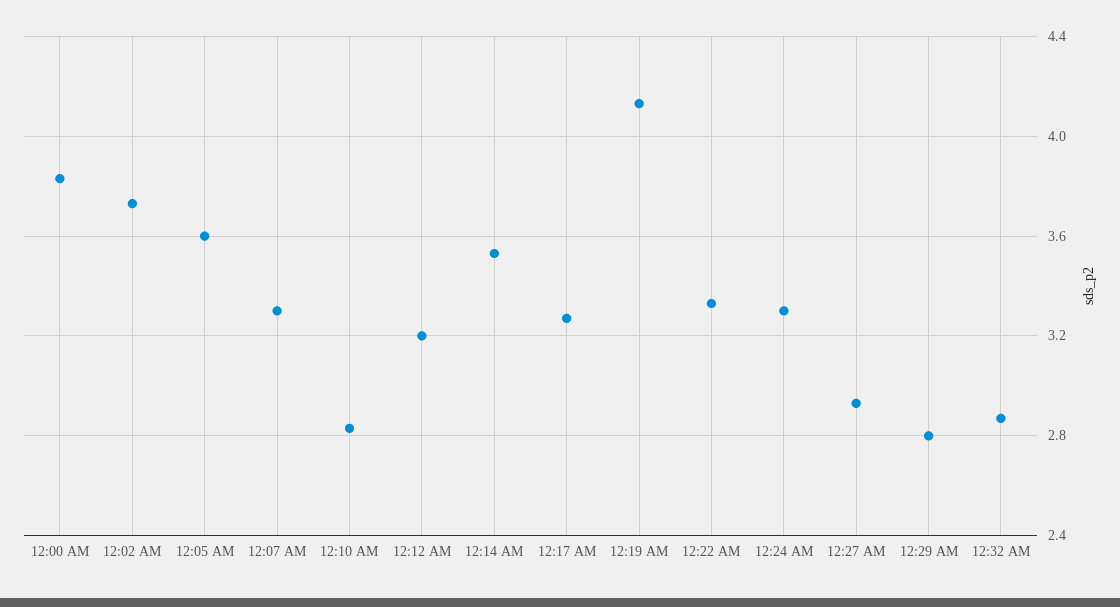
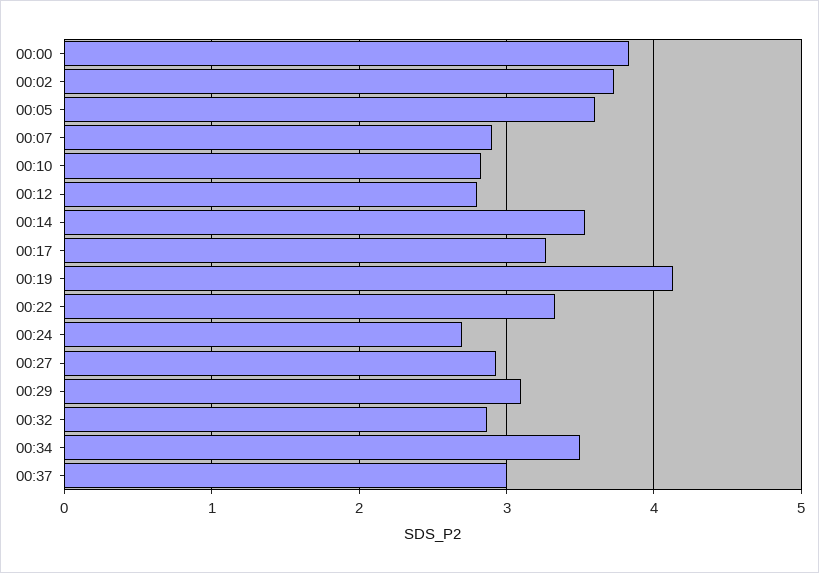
12:07 AM: 3.3 -> 2.9
12:12 AM: 3.2 -> 2.8
12:24 AM: 3.3 -> 2.7
12:29 AM: 2.8 -> 3.1
00:34: none -> 3.5
00:37: none -> 3

